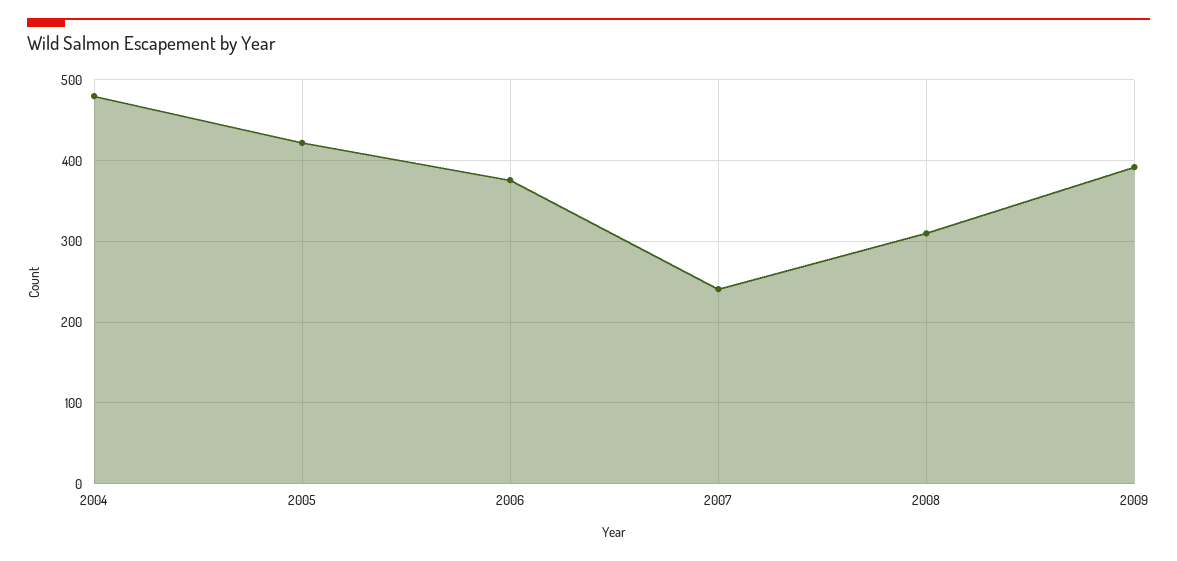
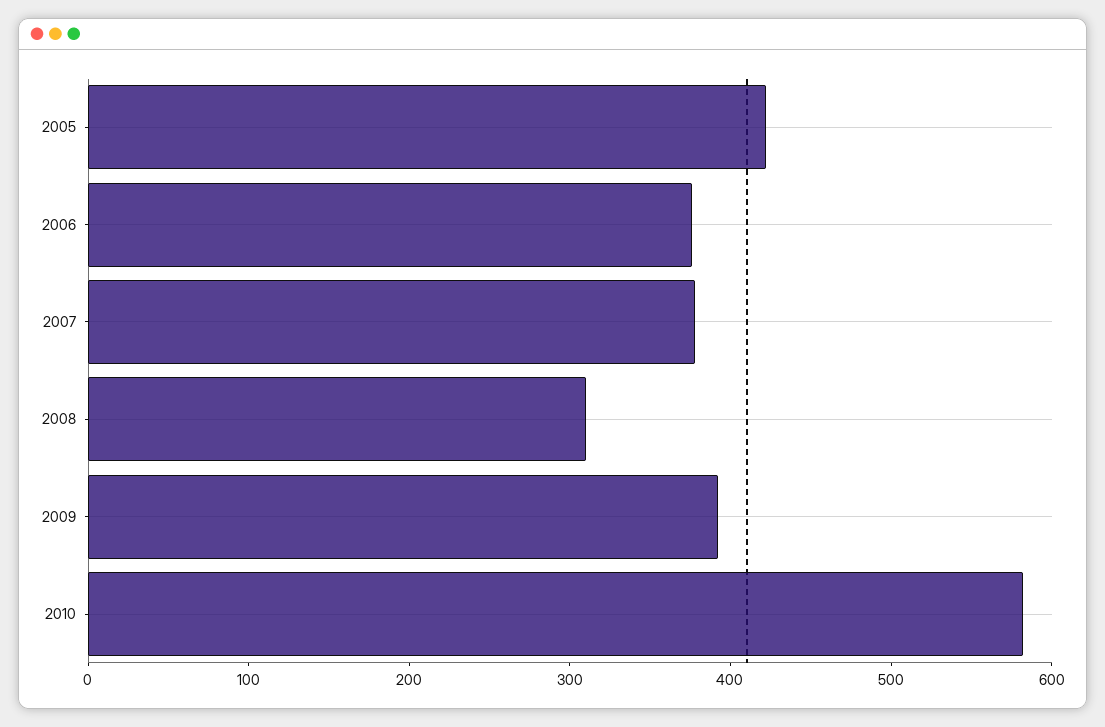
2004: 480 -> none
2007: 240 -> 380
2010: none -> 580

